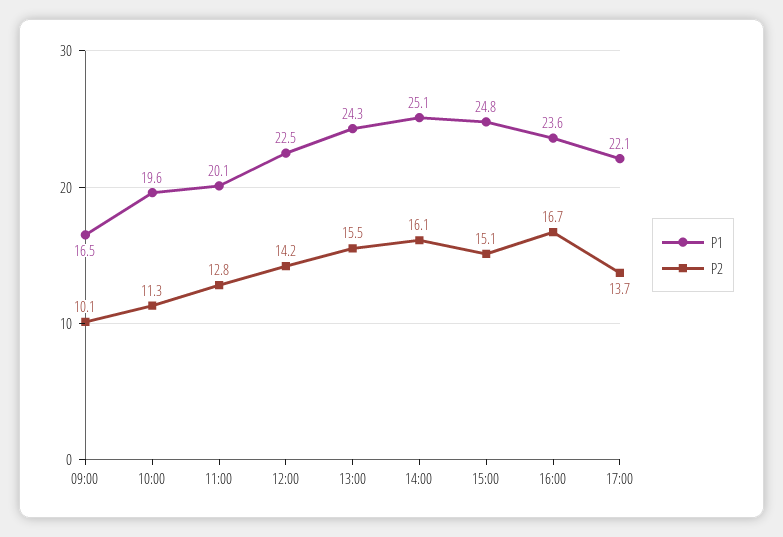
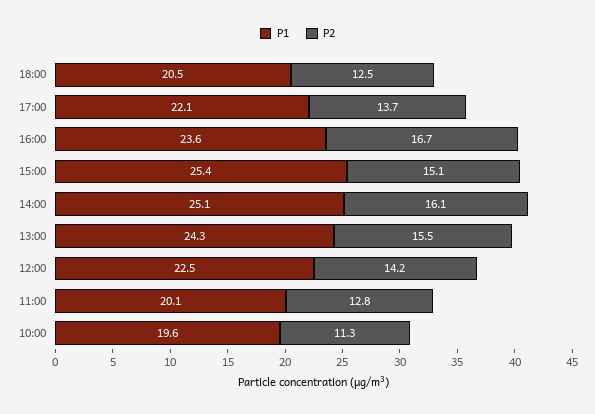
P1, 09:00: 16.5 -> none
P2, 09:00: 10.1 -> none
P1, 15:00: 24.8 -> 25.4
P1, 18:00: none -> 20.5
P2, 18:00: none -> 12.5

